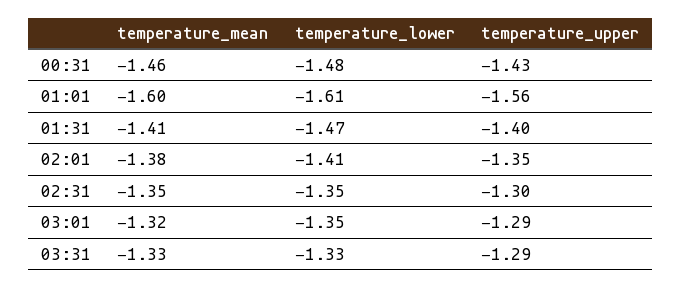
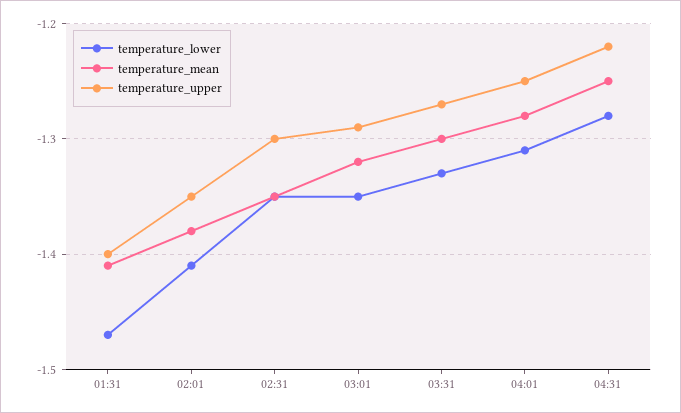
temperature_mean, 00:31: -1.46 -> none
temperature_lower, 00:31: -1.48 -> none
temperature_upper, 00:31: -1.43 -> none
temperature_mean, 01:01: -1.6 -> none
temperature_lower, 01:01: -1.61 -> none
temperature_upper, 01:01: -1.56 -> none
temperature_mean, 03:31: -1.33 -> -1.3
temperature_upper, 03:31: -1.29 -> -1.27
temperature_lower, 04:01: none -> -1.31
temperature_mean, 04:01: none -> -1.28
temperature_upper, 04:01: none -> -1.25
temperature_lower, 04:31: none -> -1.28
temperature_mean, 04:31: none -> -1.25
temperature_upper, 04:31: none -> -1.22

